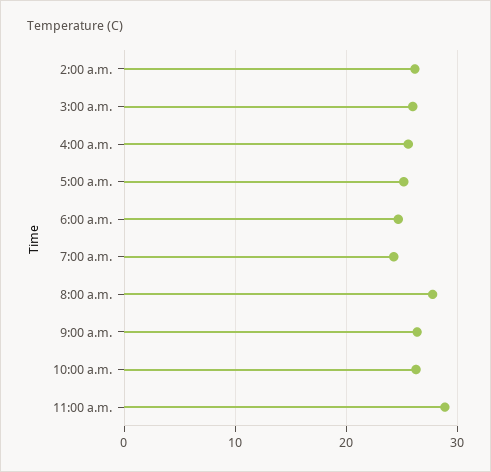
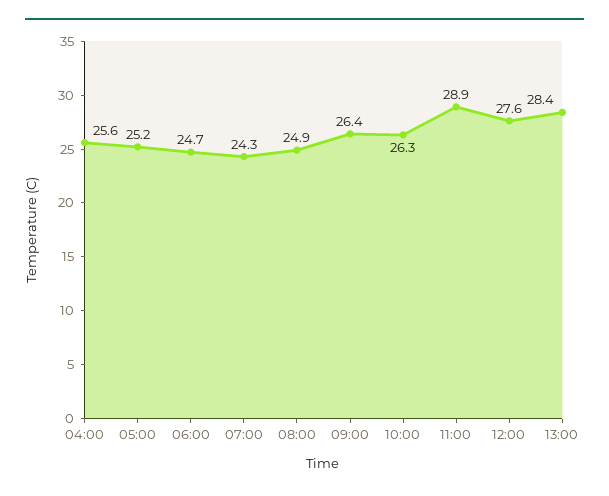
2:00 a.m.: 26 -> none
3:00 a.m.: 26 -> none
8:00 a.m.: 28 -> 24.9
12:00: none -> 27.6
13:00: none -> 28.4

